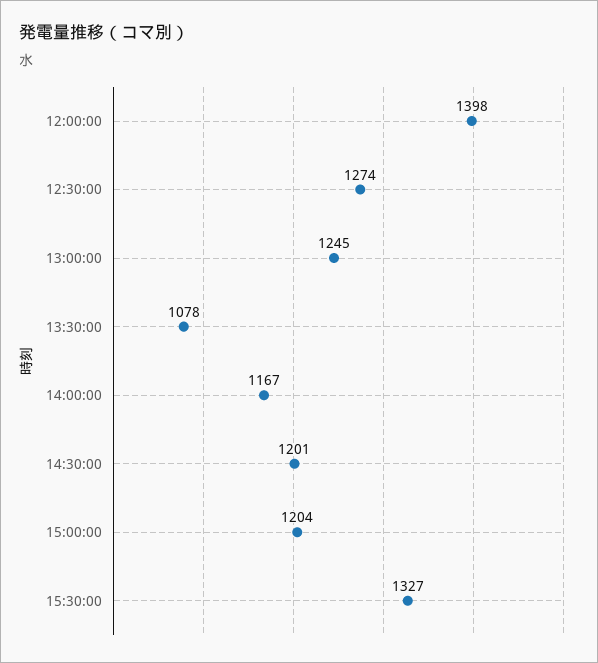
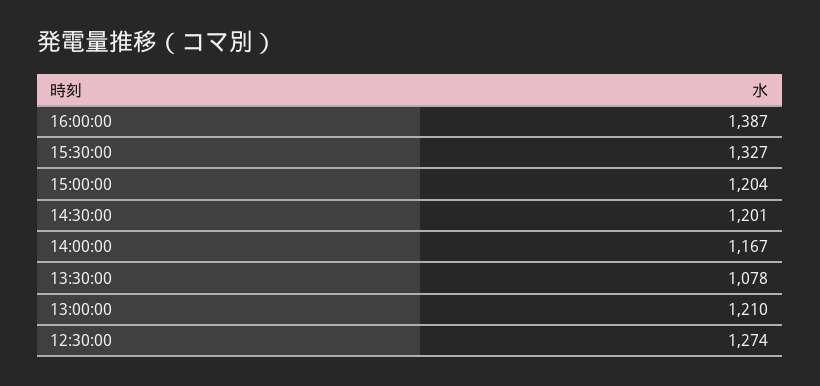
12:00:00: 1398 -> none
13:00:00: 1245 -> 1210
16:00:00: none -> 1387

